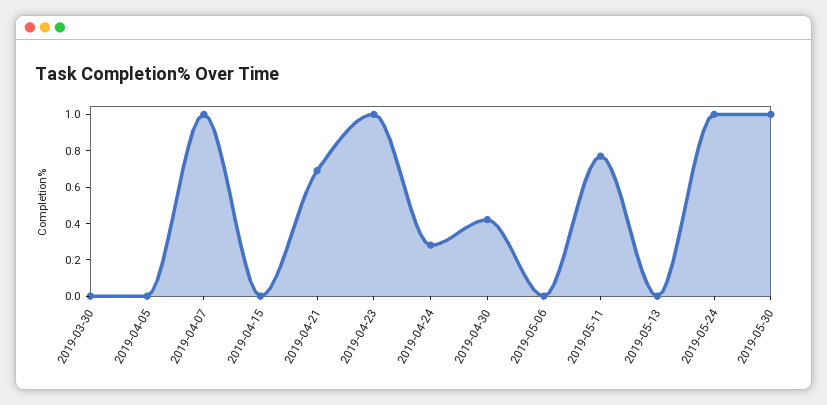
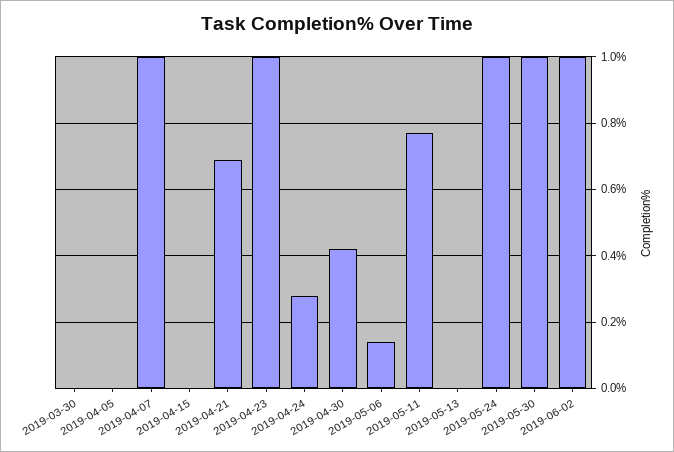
2019-05-06: 0 -> 0.15
2019-06-02: none -> 1

